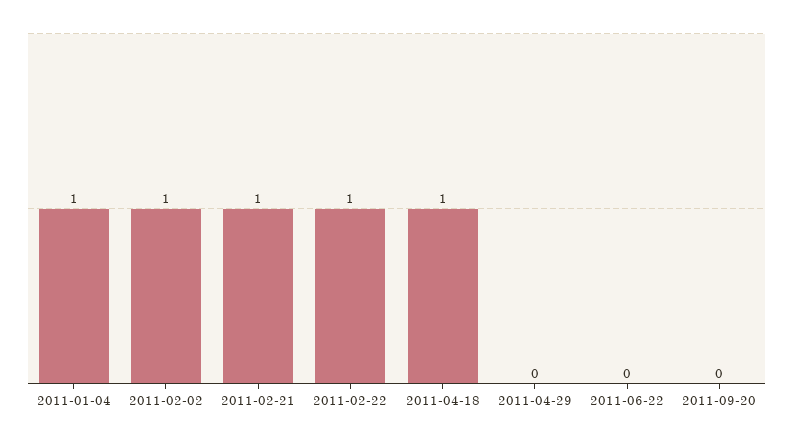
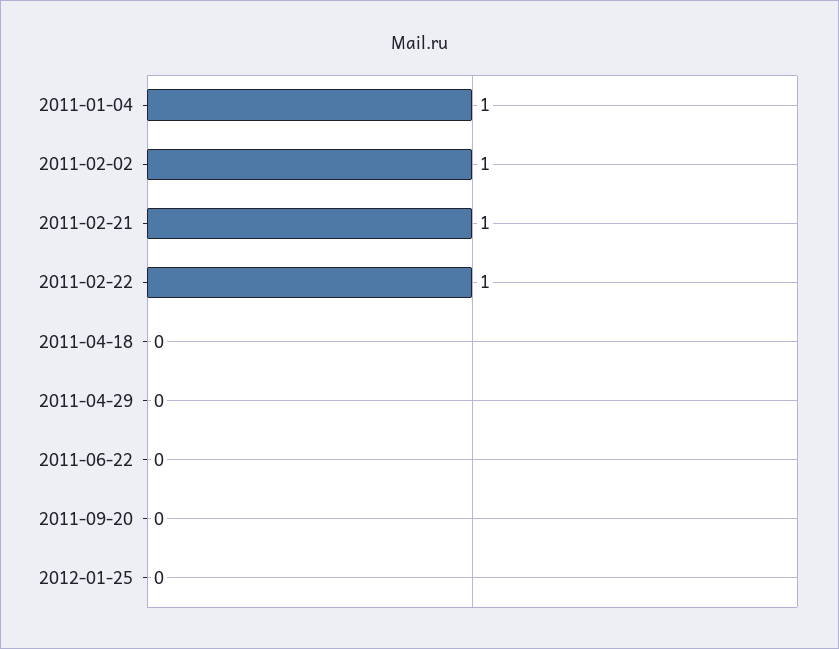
2011-04-18: 1 -> 0
2012-01-25: none -> 0

